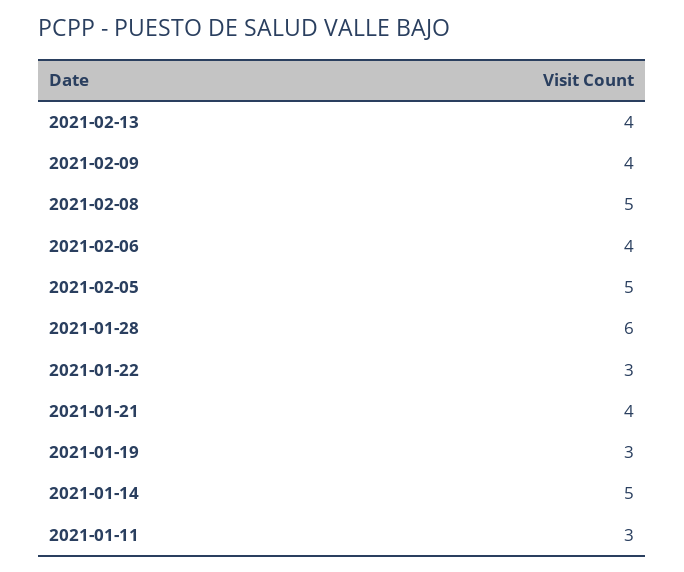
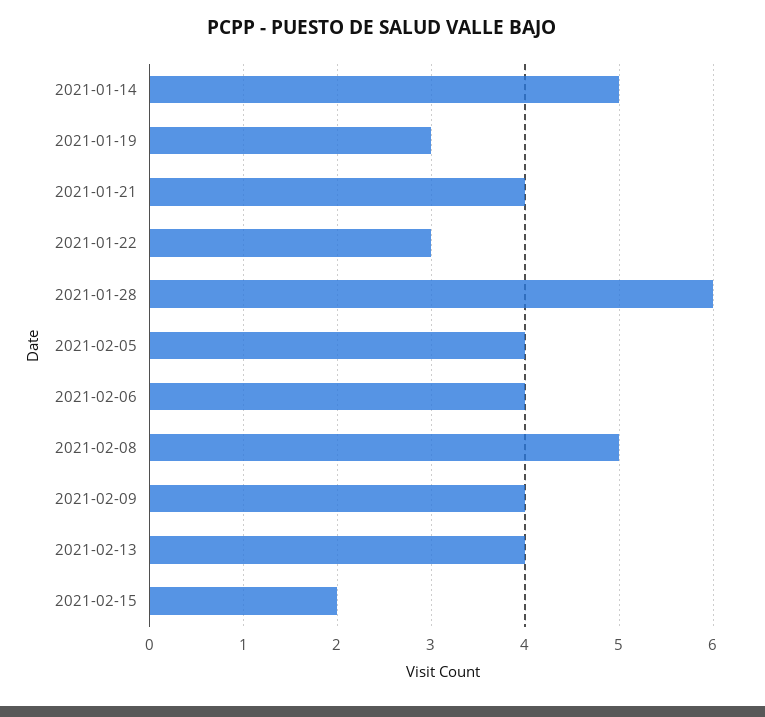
2021-02-05: 5 -> 4
2021-01-11: 3 -> none
2021-02-15: none -> 2

